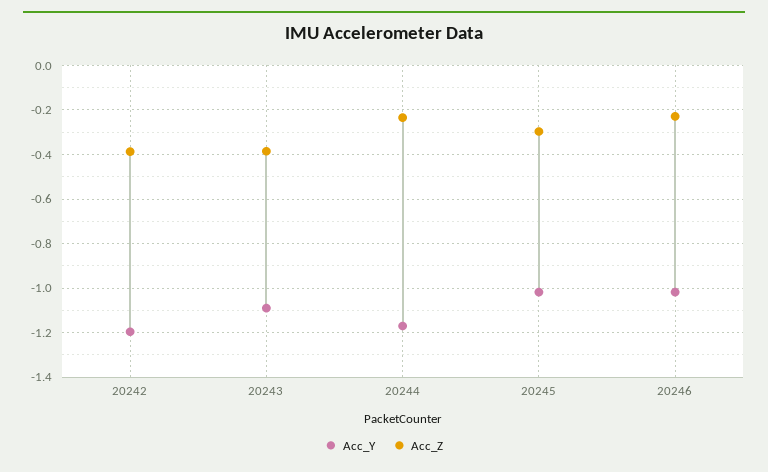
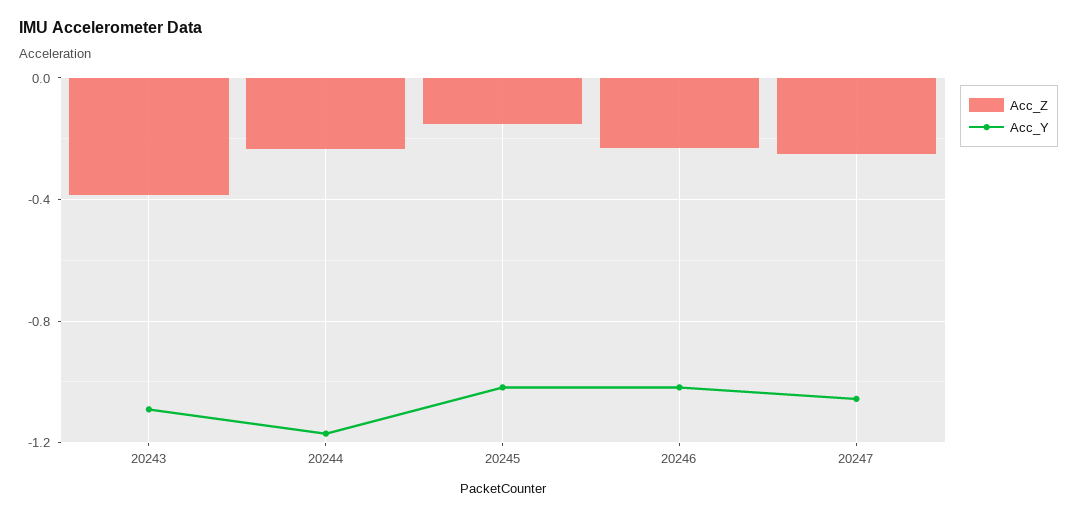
Acc_Y, 20242: -1.2 -> none
Acc_Z, 20242: -0.4 -> none
Acc_Z, 20245: -0.3 -> -0.15
Acc_Z, 20247: none -> -0.25
Acc_Y, 20247: none -> -1.05

